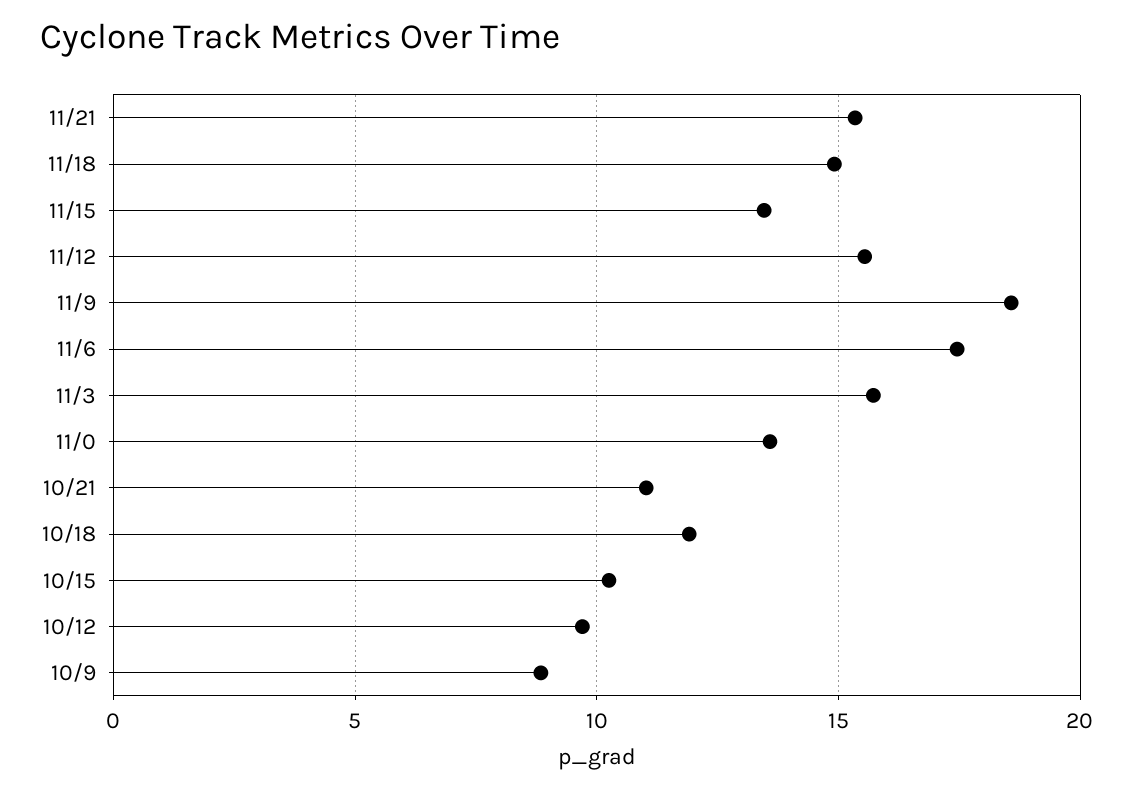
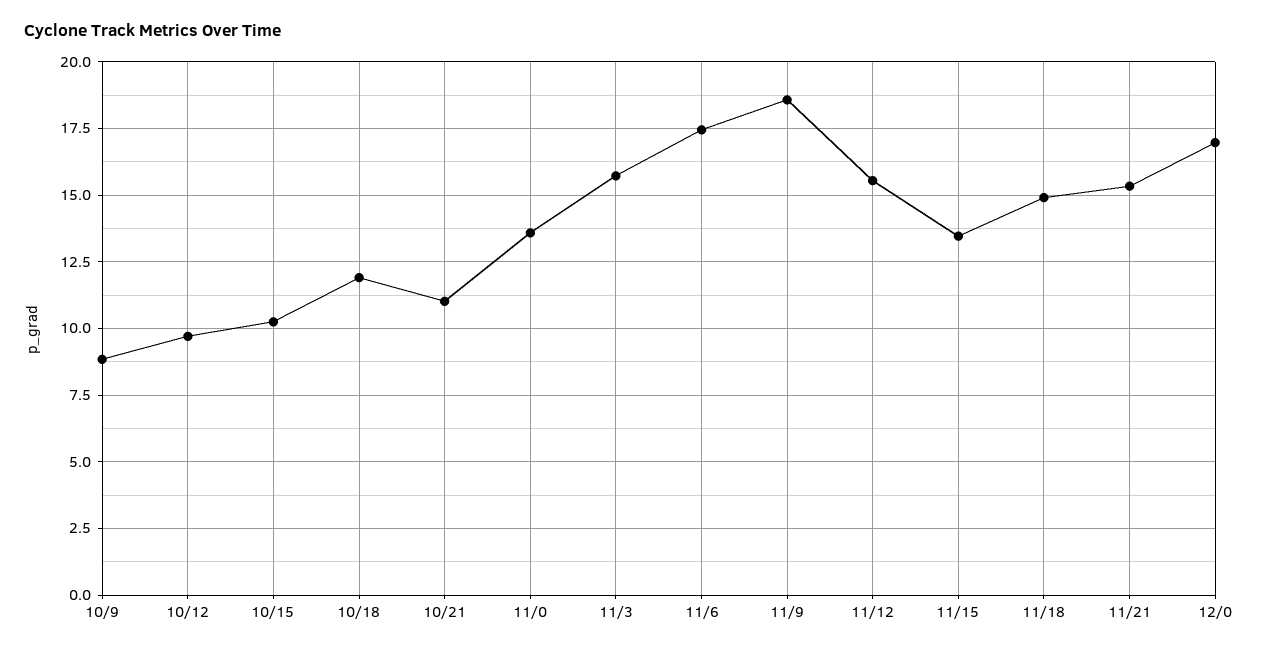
12/0: none -> 17

